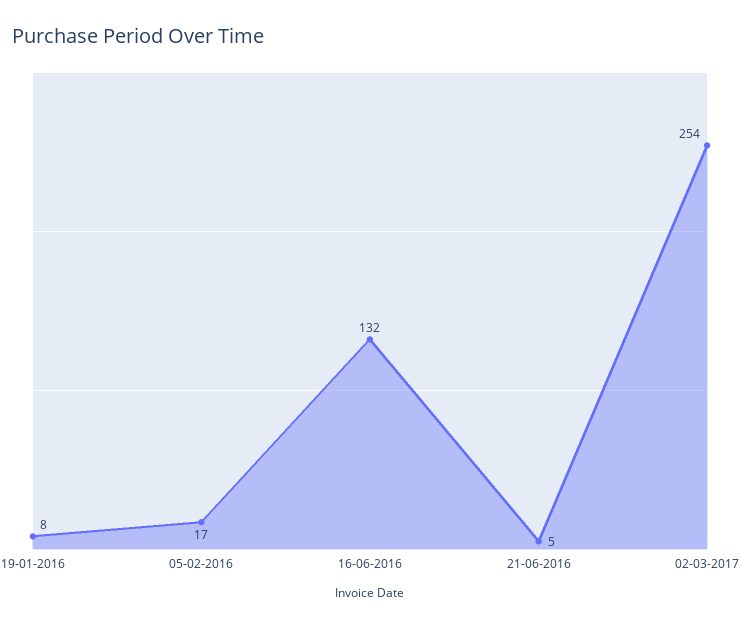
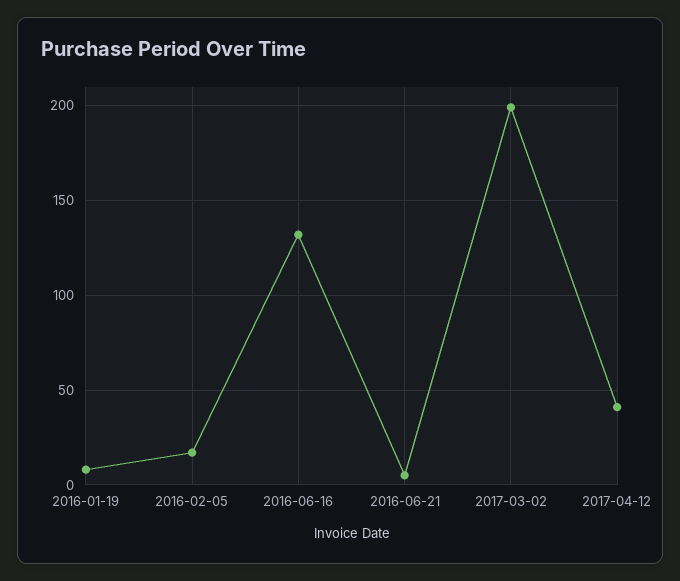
02-03-2017: 254 -> 200
2017-04-12: none -> 40

